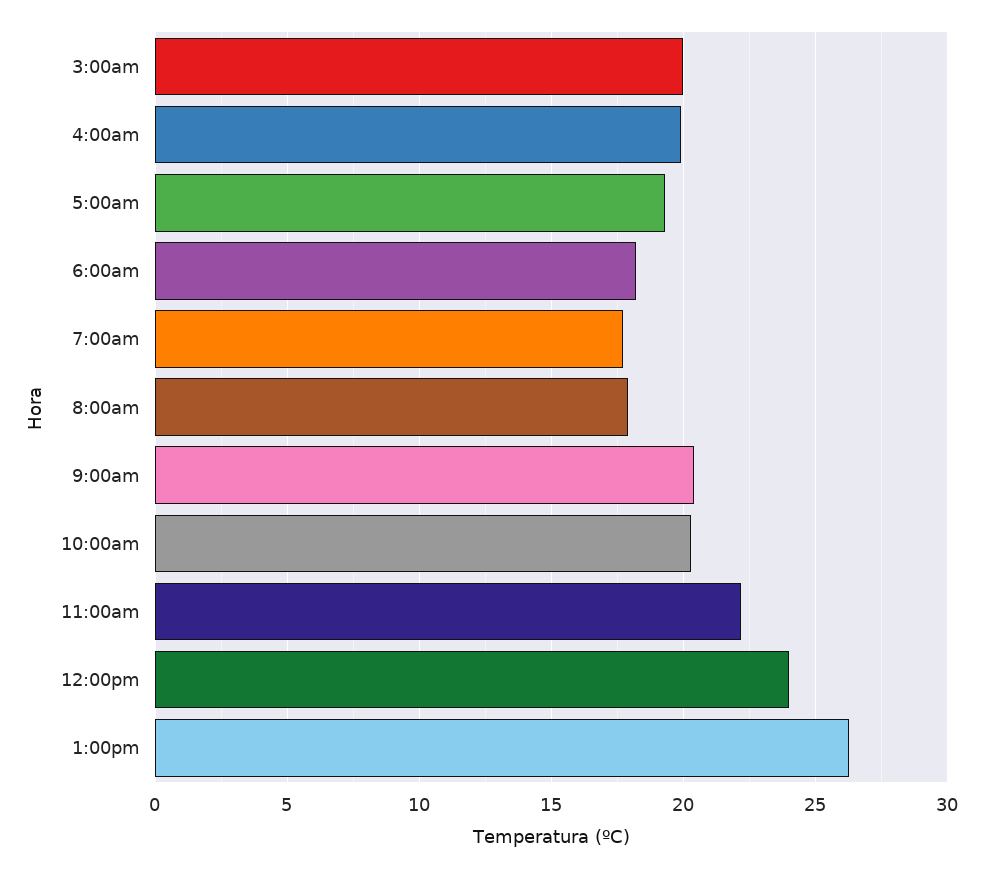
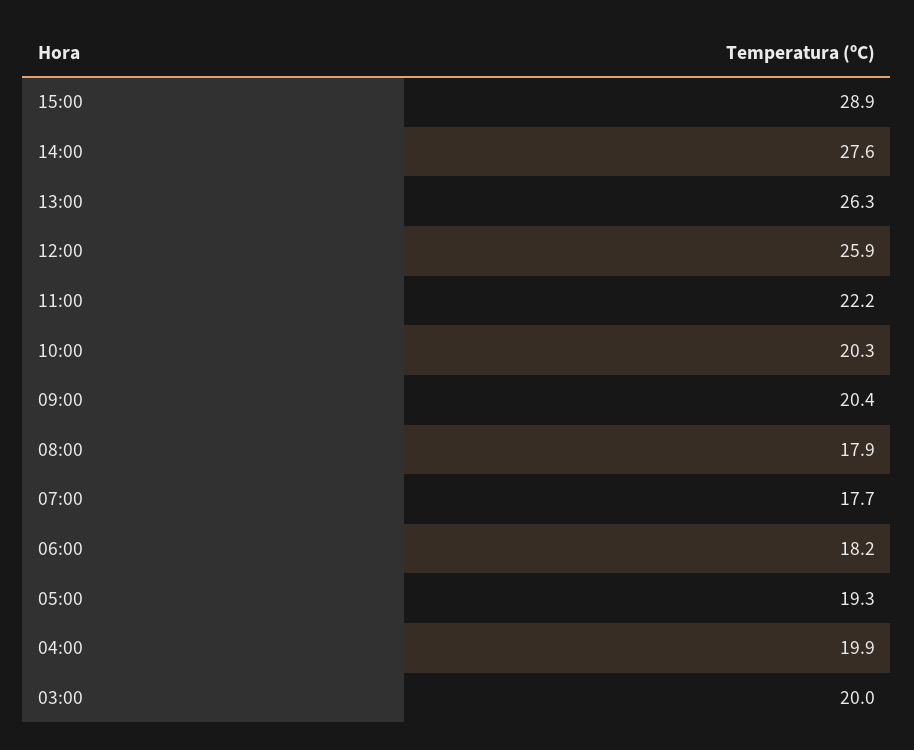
12:00pm: 24 -> 25.9
15:00: none -> 28.9
14:00: none -> 27.6

